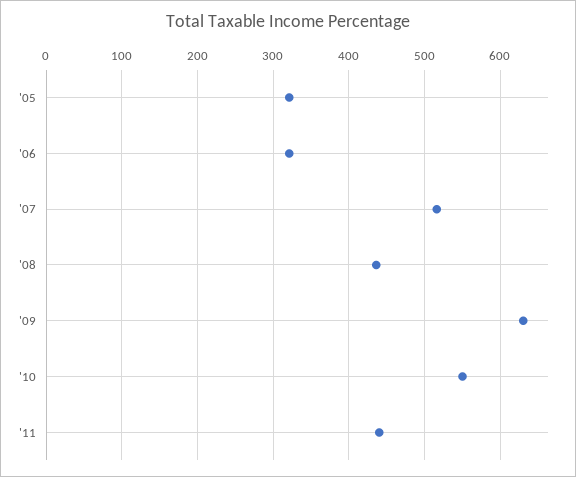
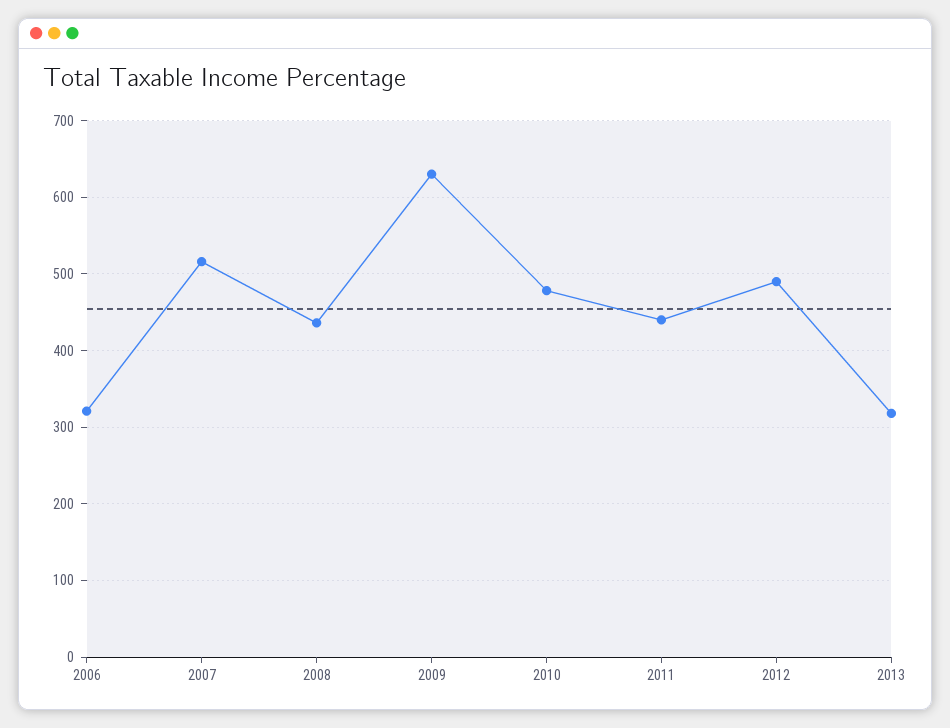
'05: 320 -> none
'10: 550 -> 480
2012: none -> 490
2013: none -> 320

